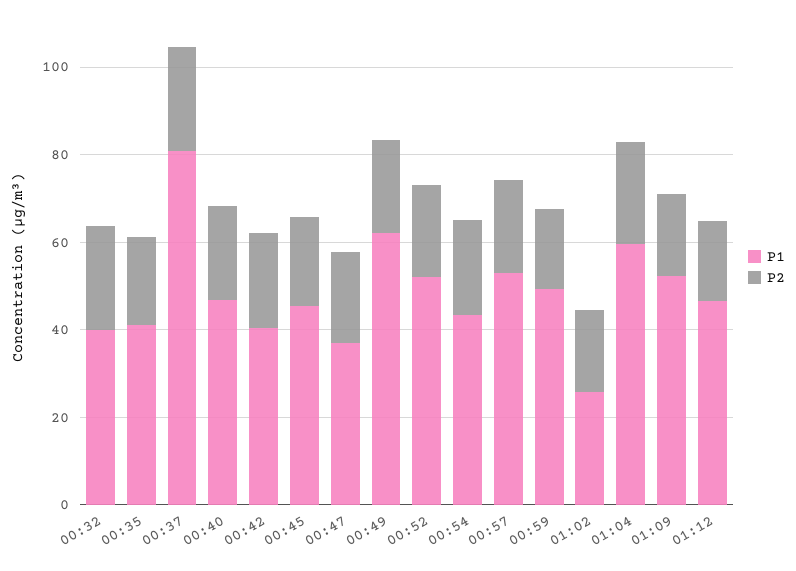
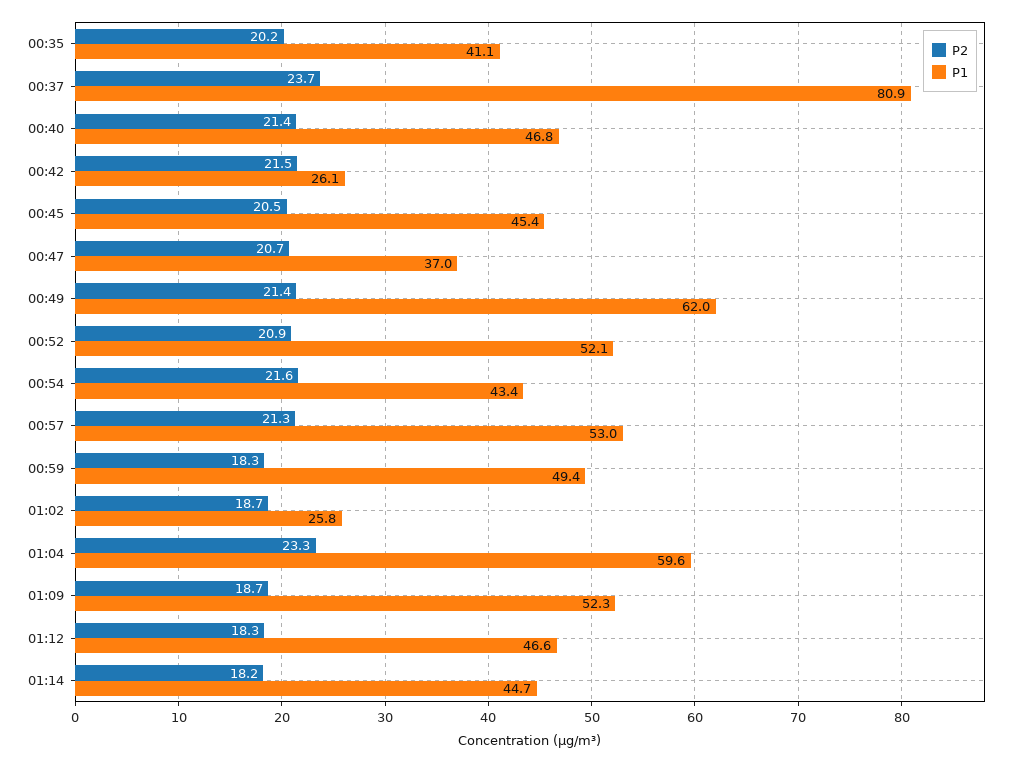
P1, 00:32: 40 -> none
P2, 00:32: 25 -> none
P1, 00:42: 40 -> 26.1
P2, 01:14: none -> 18.2
P1, 01:14: none -> 44.7

